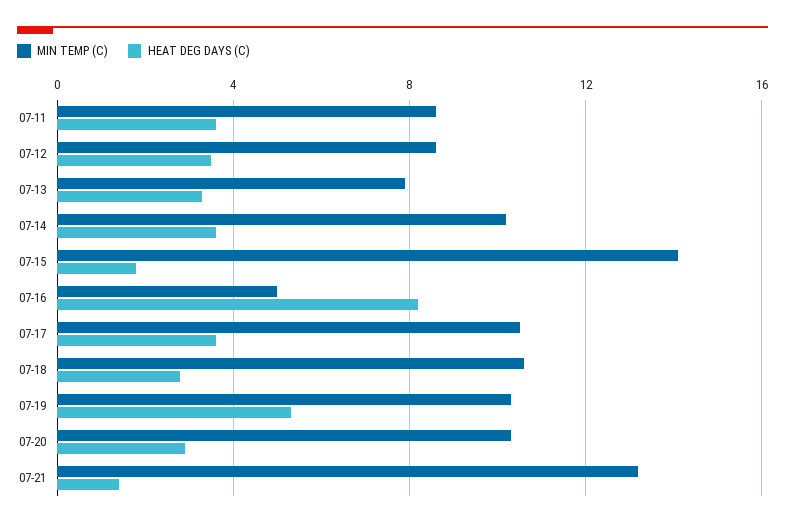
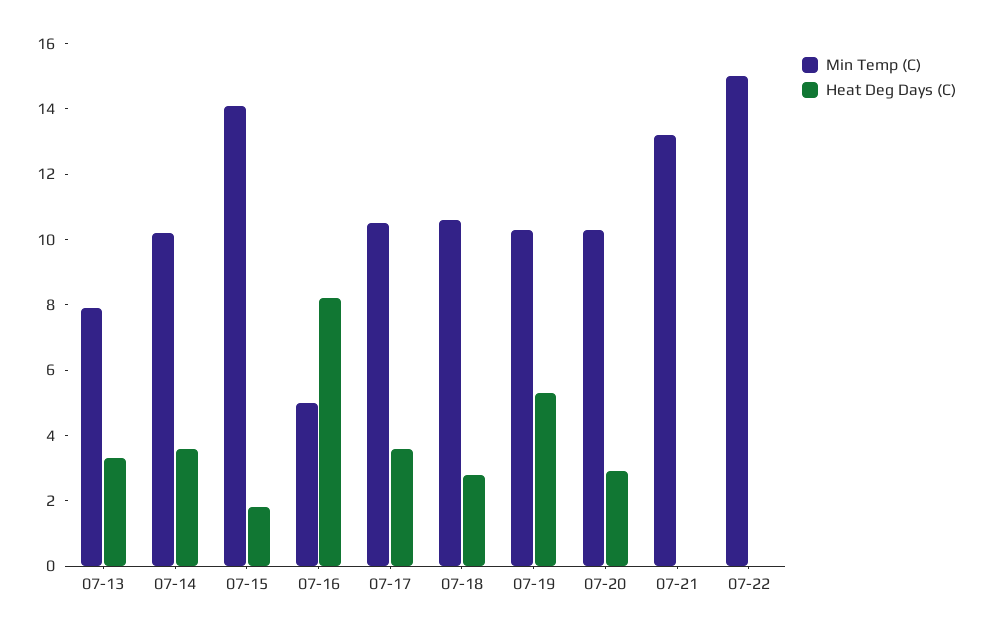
MIN TEMP (C), 07-11: 8.5 -> none
HEAT DEG DAYS (C), 07-11: 3.5 -> none
MIN TEMP (C), 07-12: 8.5 -> none
HEAT DEG DAYS (C), 07-12: 3.5 -> none
HEAT DEG DAYS (C), 07-21: 1.5 -> 0
MIN TEMP (C), 07-22: none -> 15
HEAT DEG DAYS (C), 07-22: none -> 0

